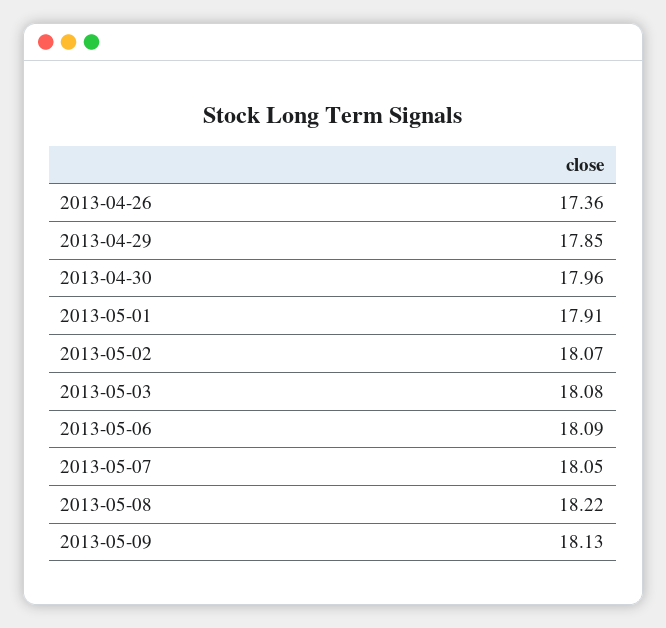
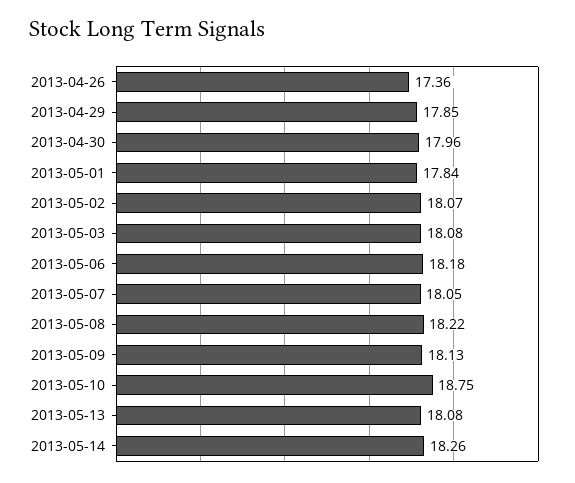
2013-05-01: 17.91 -> 17.84
2013-05-06: 18.09 -> 18.18
2013-05-10: none -> 18.75
2013-05-13: none -> 18.08
2013-05-14: none -> 18.26

